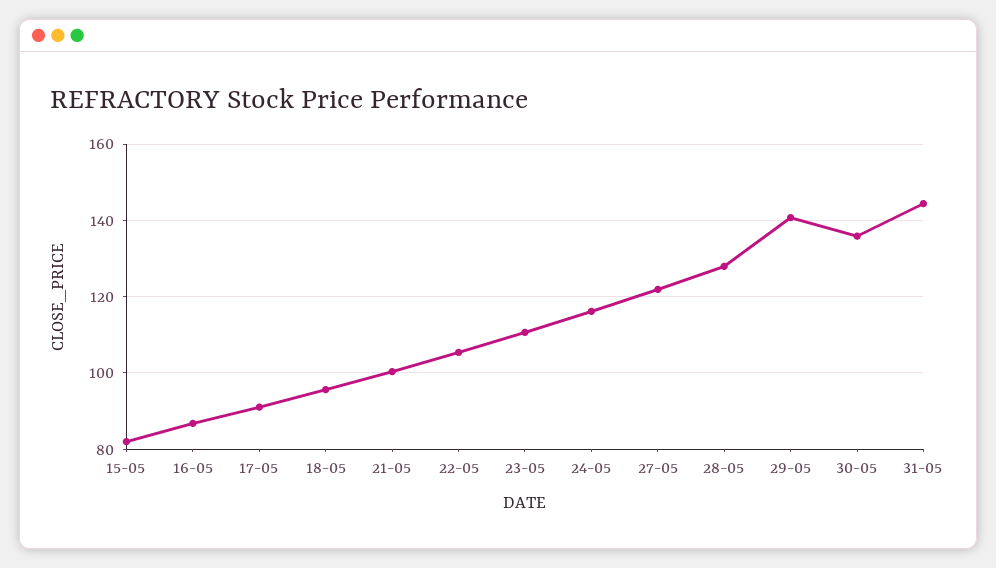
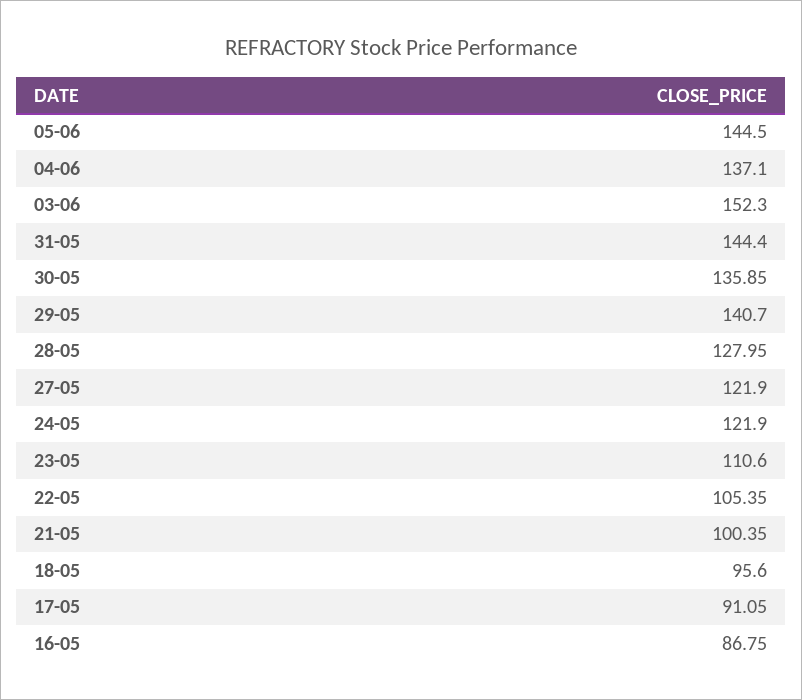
15-05: 82 -> none
24-05: 116 -> 121.9
05-06: none -> 144.5
04-06: none -> 137.1
03-06: none -> 152.3

